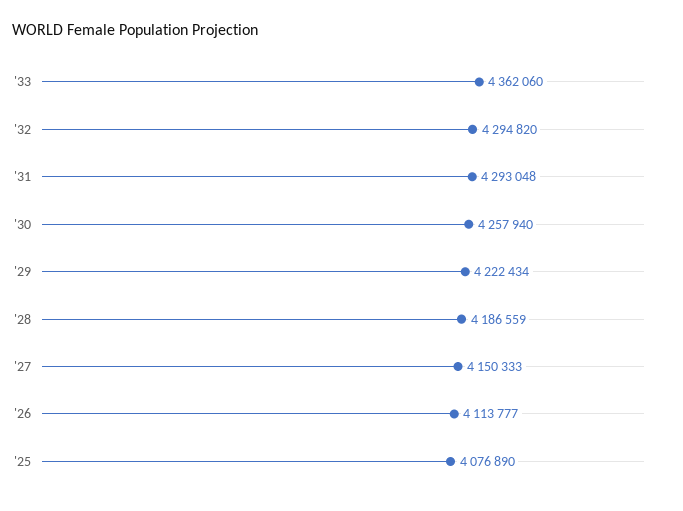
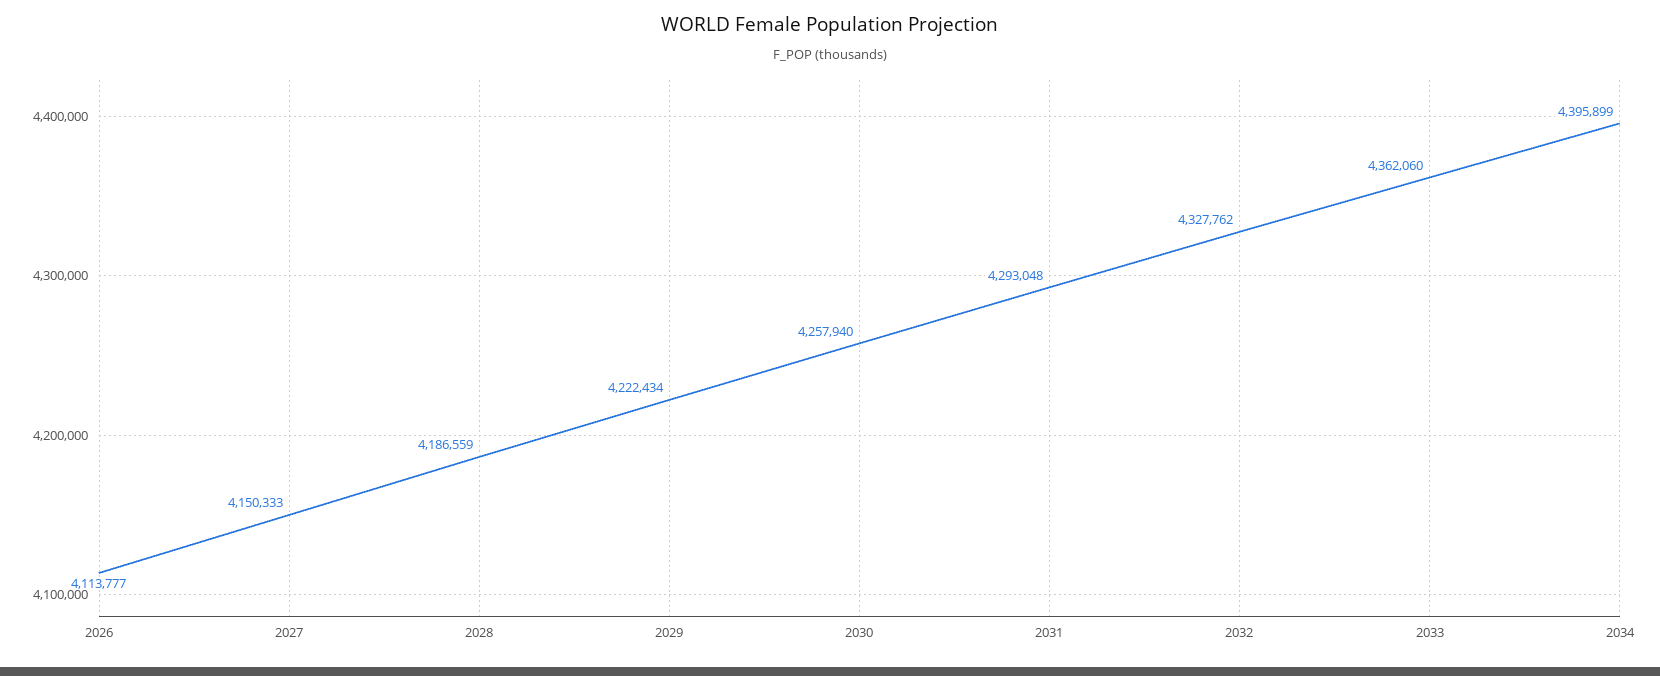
'32: 4294820 -> 4327762
'25: 4076890 -> none
2034: none -> 4395899

